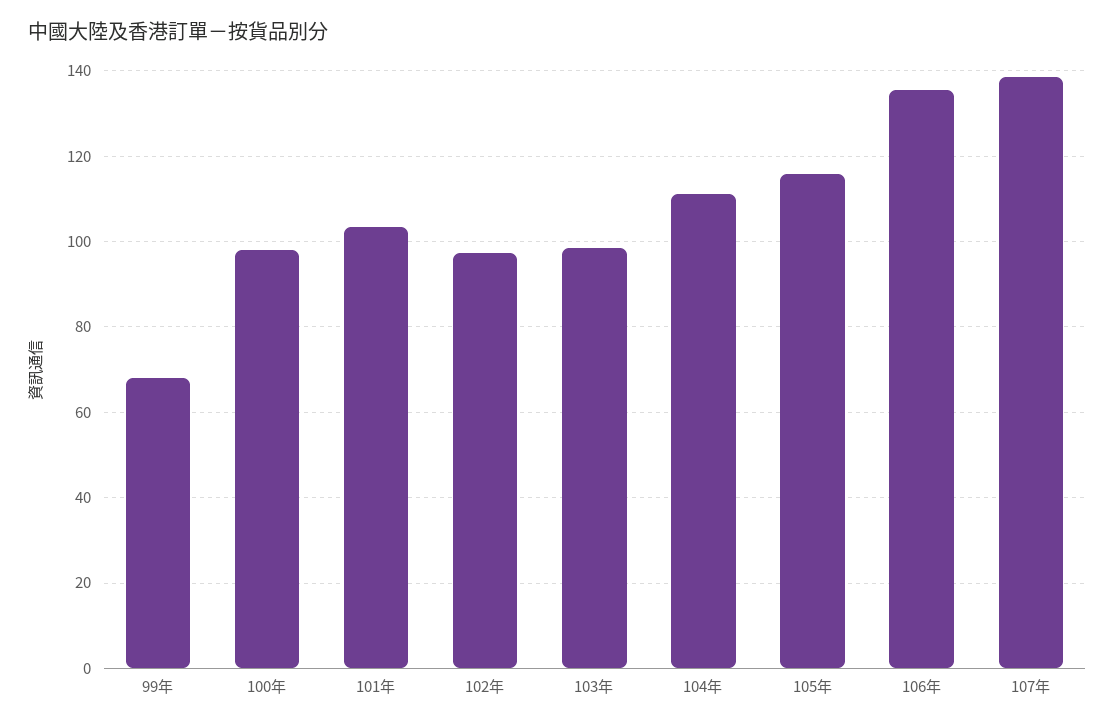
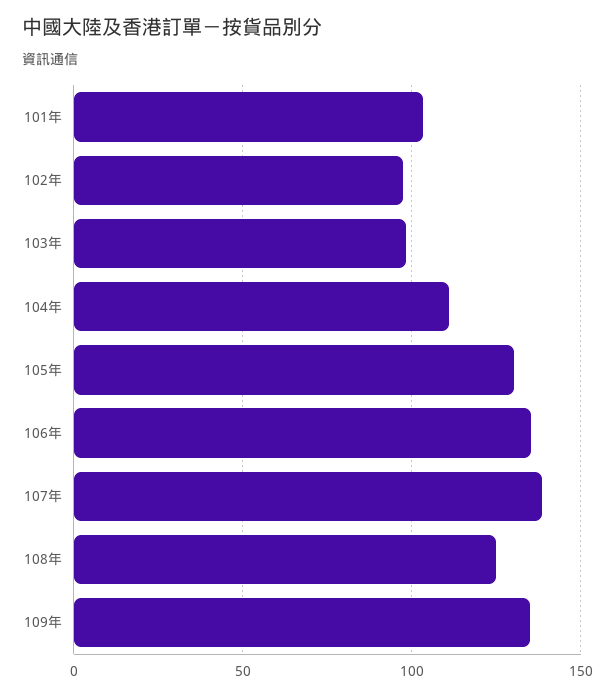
99年: 68 -> none
100年: 98 -> none
105年: 116 -> 130
108年: none -> 125
109年: none -> 135

